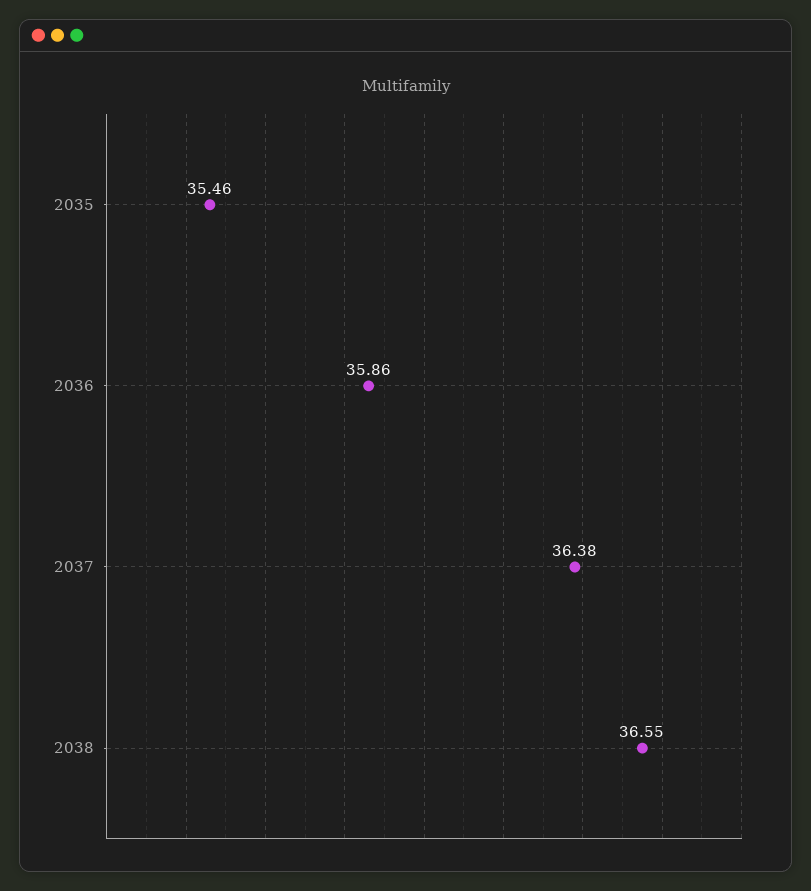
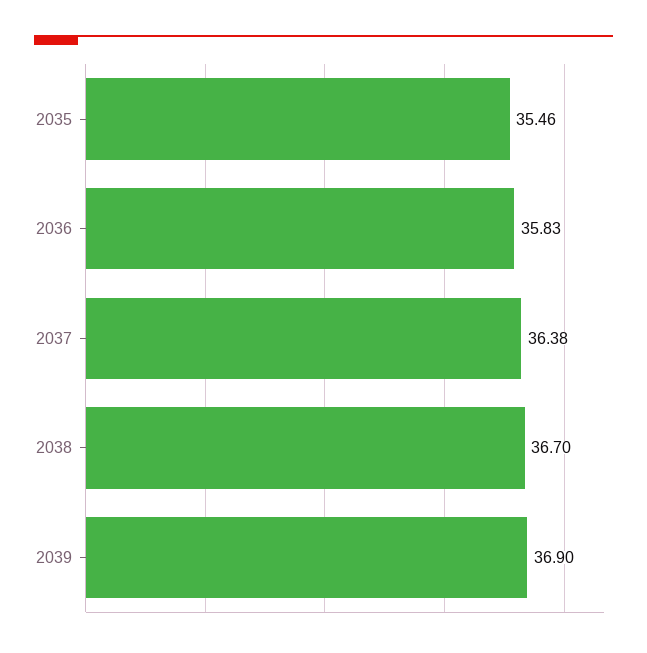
2036: 35.86 -> 35.83
2038: 36.55 -> 36.7
2039: none -> 36.9

